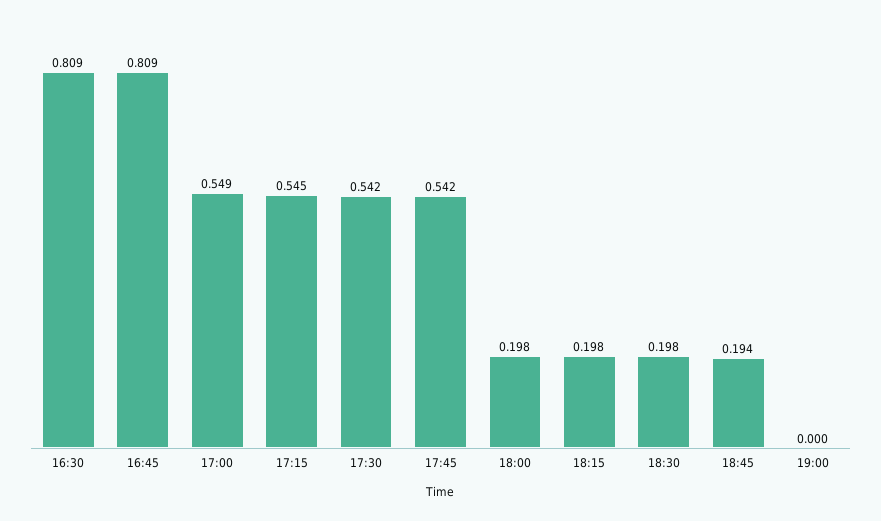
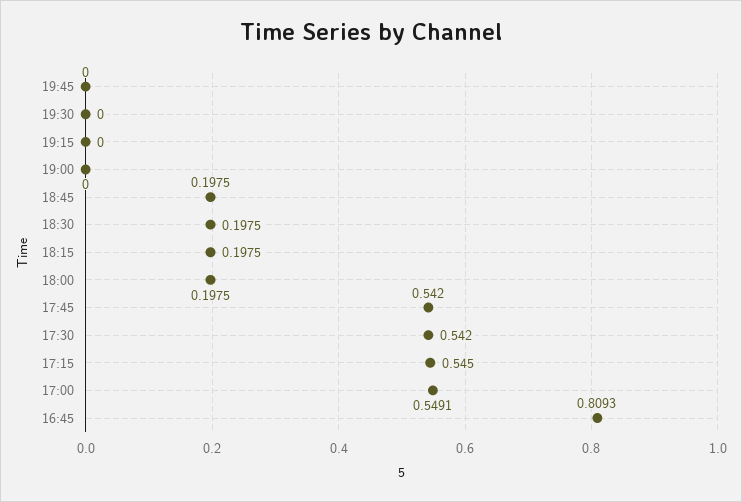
16:30: 0.809 -> none
18:45: 0.194 -> 0.1975
19:45: none -> 0
19:30: none -> 0
19:15: none -> 0

